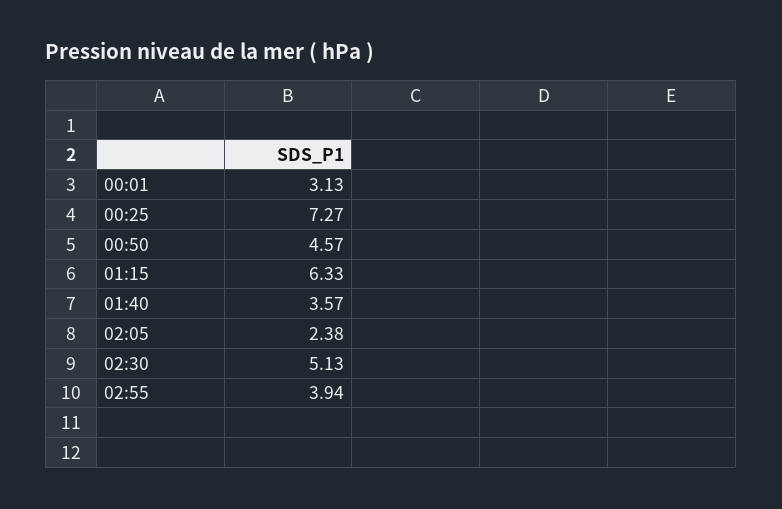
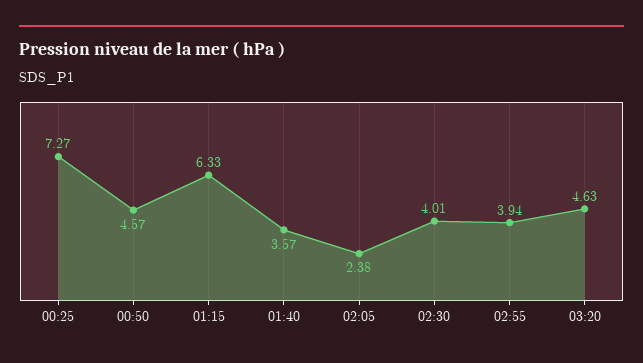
00:01: 3.13 -> none
02:30: 5.13 -> 4.01
03:20: none -> 4.63

